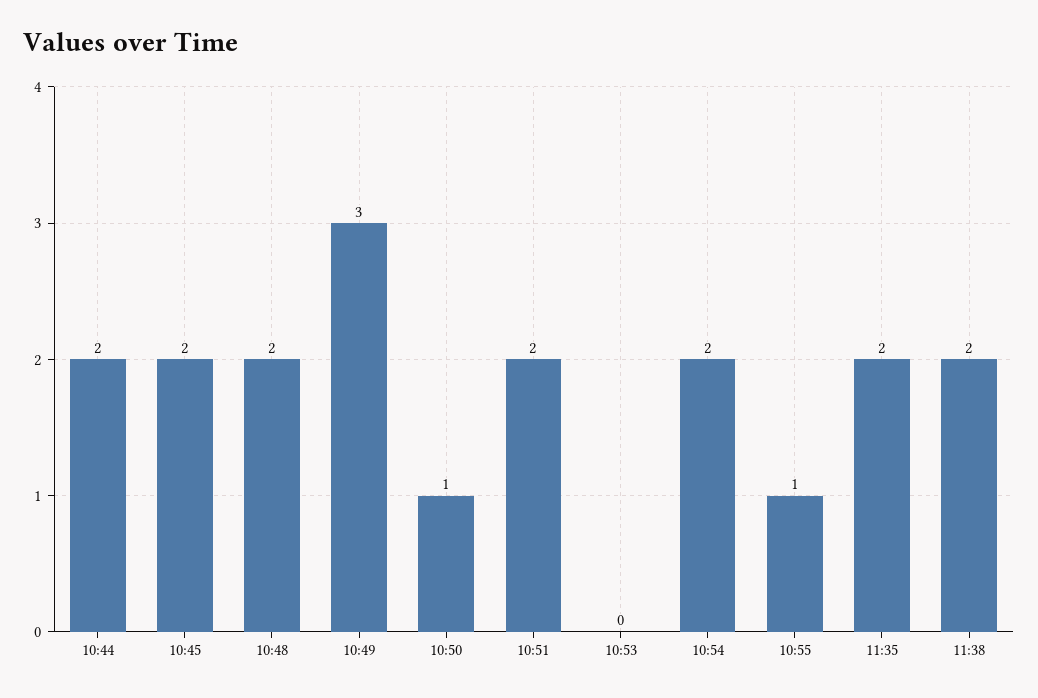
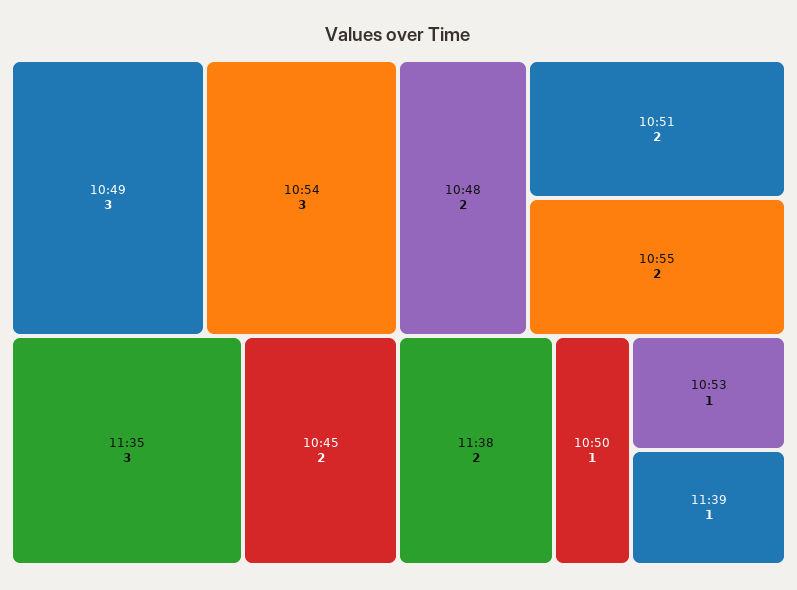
10:44: 2 -> none
10:53: 0 -> 1
10:54: 2 -> 3
10:55: 1 -> 2
11:35: 2 -> 3
11:39: none -> 1

